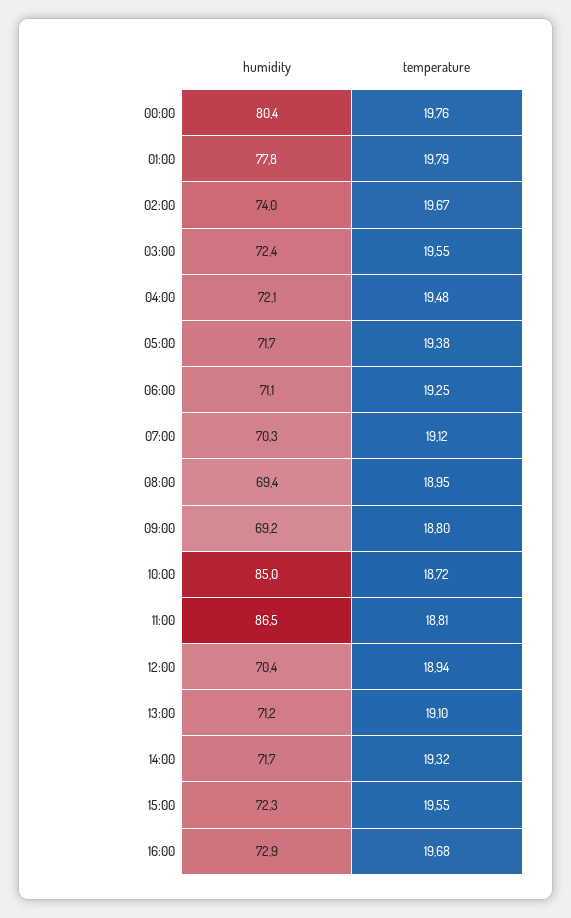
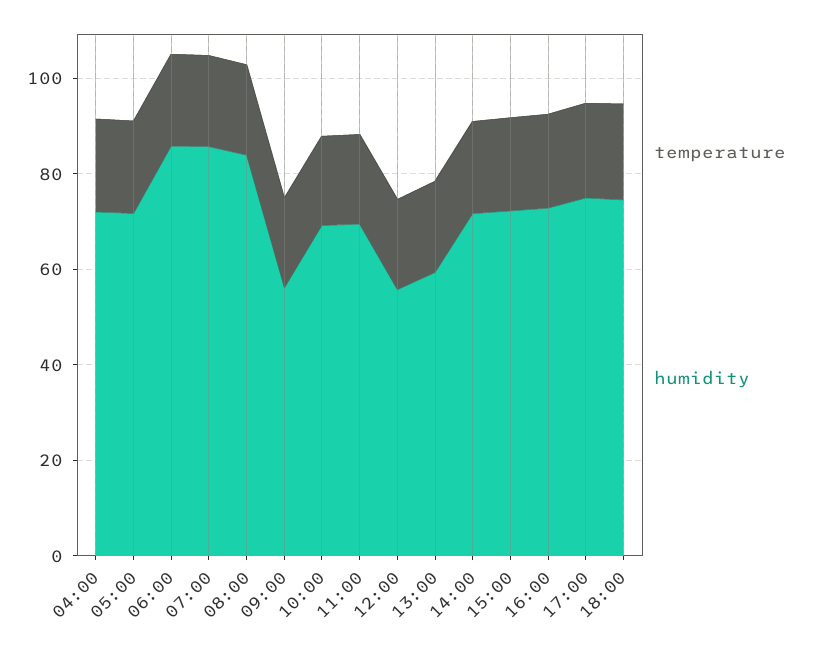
humidity, 00:00: 80.4 -> none
temperature, 00:00: 19.76 -> none
humidity, 01:00: 77.8 -> none
temperature, 01:00: 19.79 -> none
humidity, 02:00: 74 -> none
temperature, 02:00: 19.67 -> none
humidity, 03:00: 72.4 -> none
temperature, 03:00: 19.55 -> none
humidity, 06:00: 71.1 -> 85
humidity, 07:00: 70.3 -> 85
humidity, 08:00: 69.4 -> 85
humidity, 09:00: 69.2 -> 55
humidity, 10:00: 85 -> 70
humidity, 11:00: 86.5 -> 70
humidity, 12:00: 70.4 -> 55
humidity, 13:00: 71.2 -> 60
temperature, 17:00: none -> 20
humidity, 17:00: none -> 75
temperature, 18:00: none -> 20
humidity, 18:00: none -> 75

